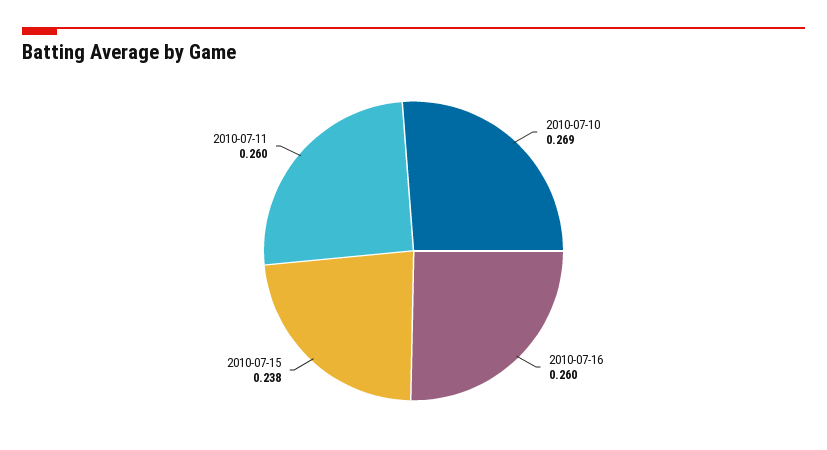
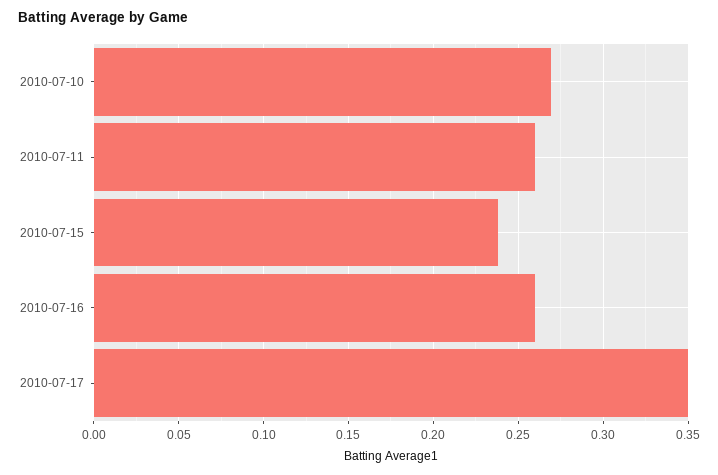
2010-07-17: none -> 0.35

